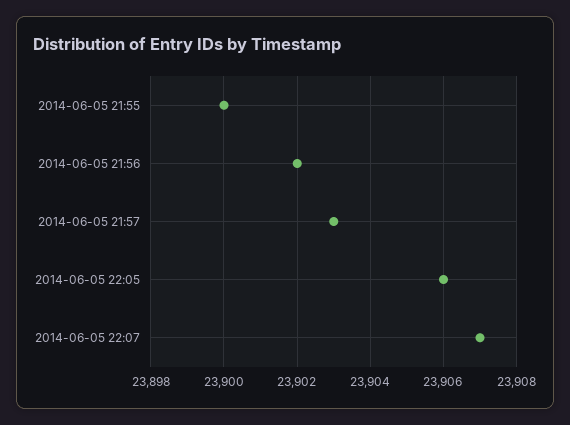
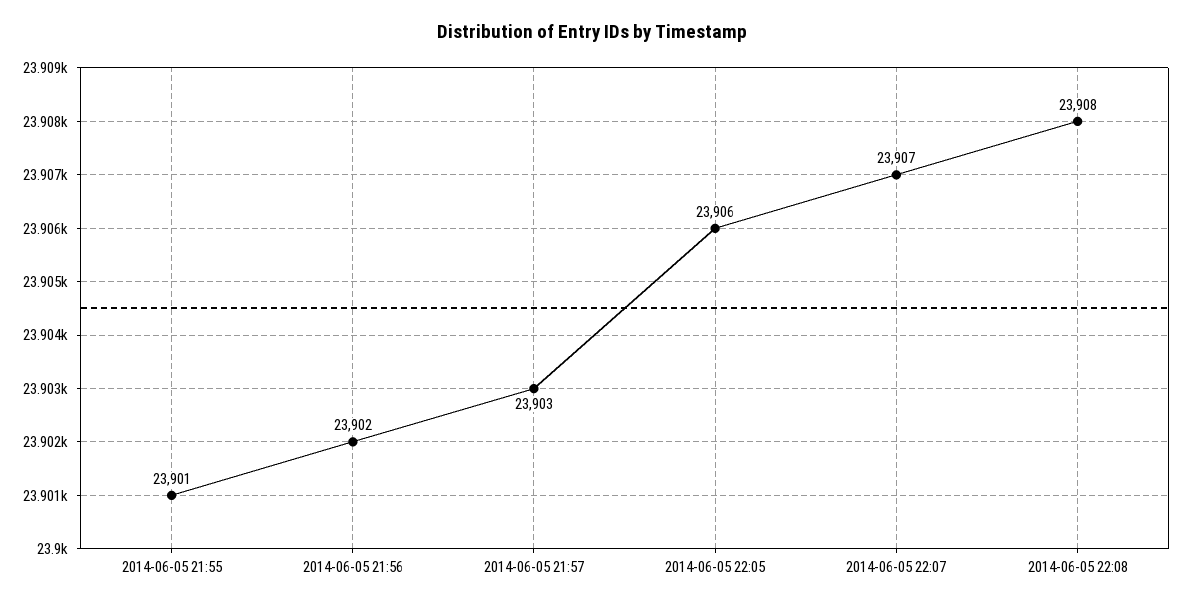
2014-06-05 21:55: 23900 -> 23901
2014-06-05 22:08: none -> 23908

